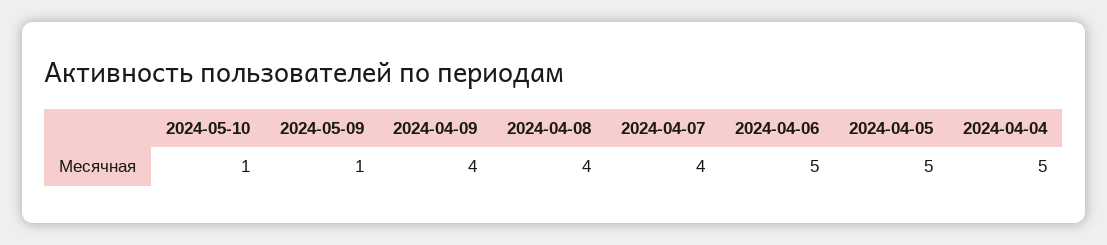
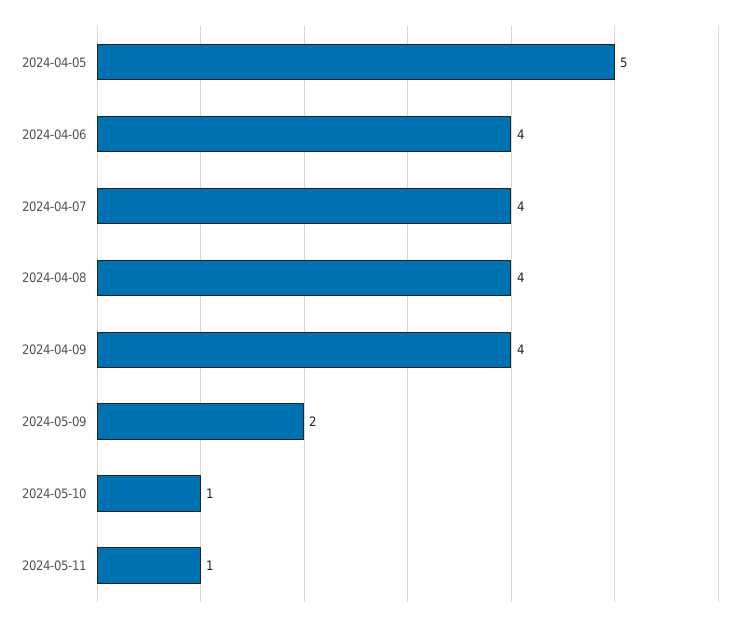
2024-05-09: 1 -> 2
2024-04-06: 5 -> 4
2024-04-04: 5 -> none
2024-05-11: none -> 1

